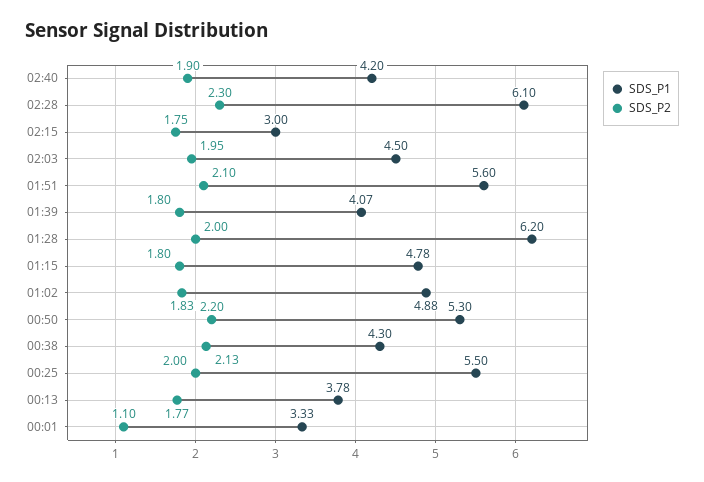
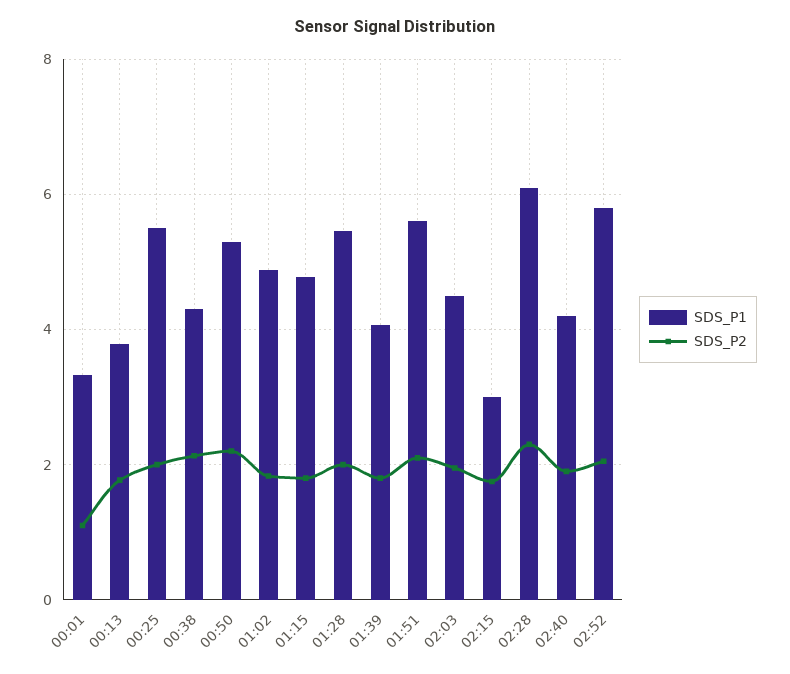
SDS_P1, 01:28: 6.2 -> 5.4
SDS_P1, 02:52: none -> 5.8
SDS_P2, 02:52: none -> 2

